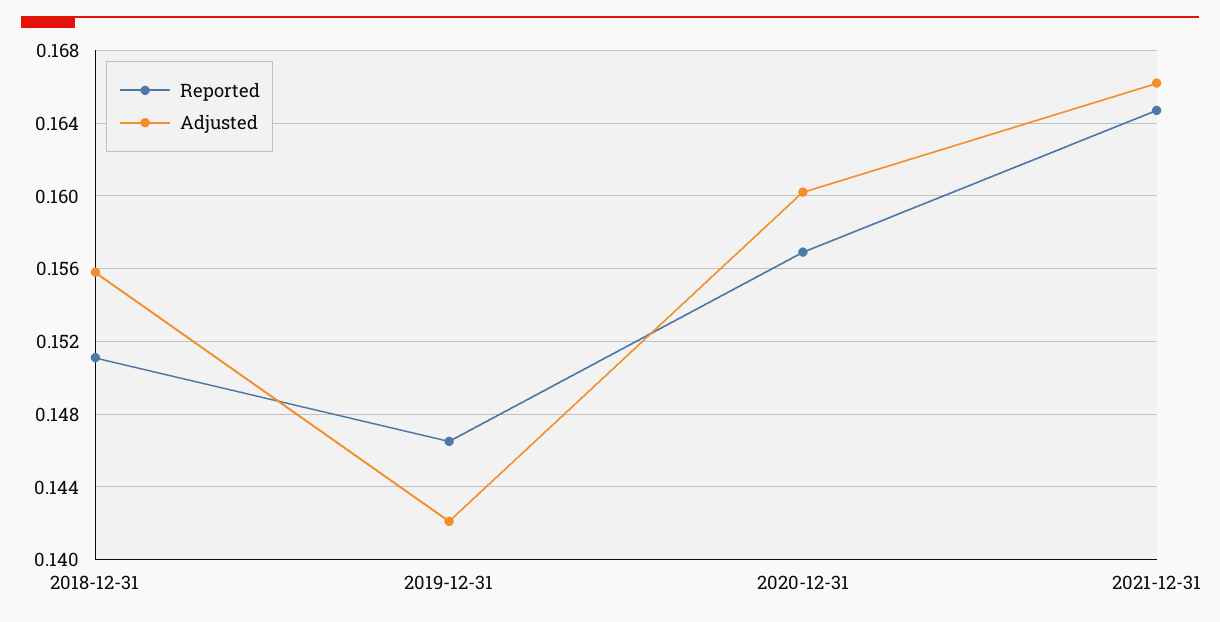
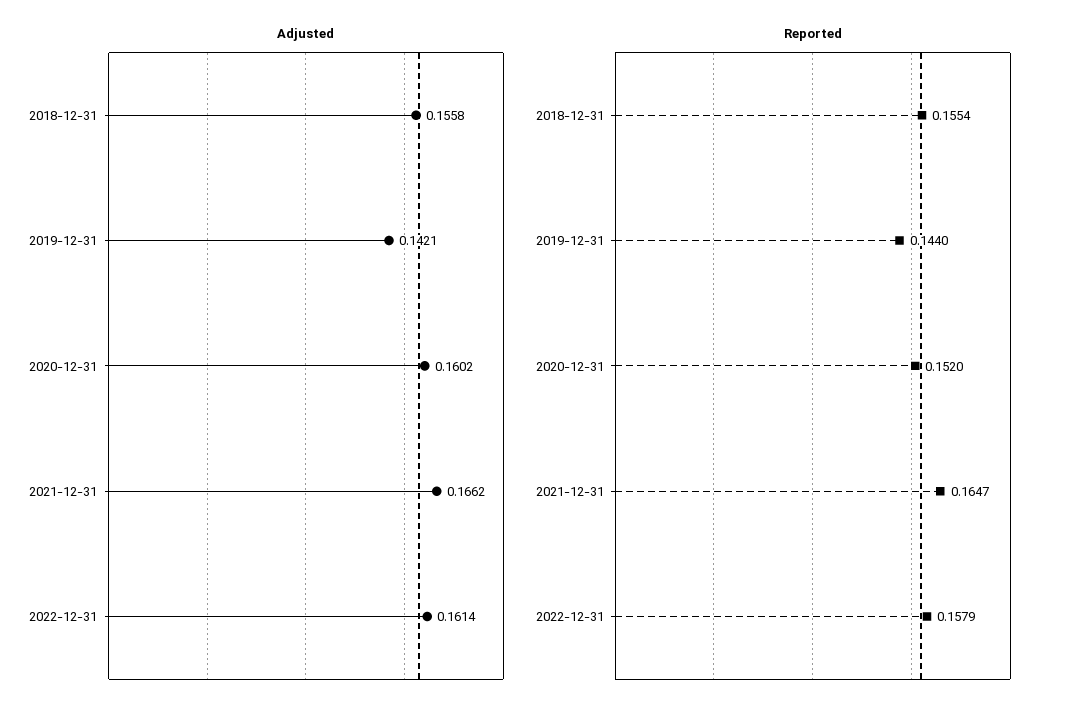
Reported, 2018-12-31: 0.151 -> 0.1554
Reported, 2019-12-31: 0.1465 -> 0.144
Reported, 2020-12-31: 0.157 -> 0.152
Adjusted, 2022-12-31: none -> 0.1614
Reported, 2022-12-31: none -> 0.1579

